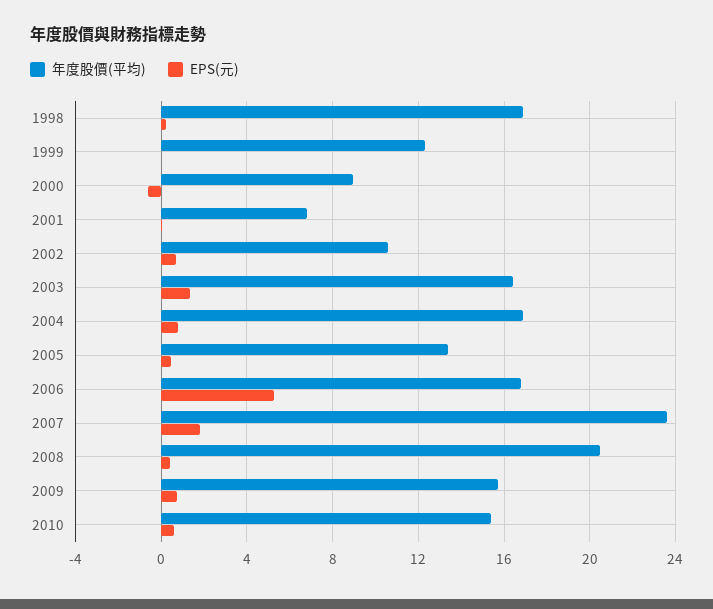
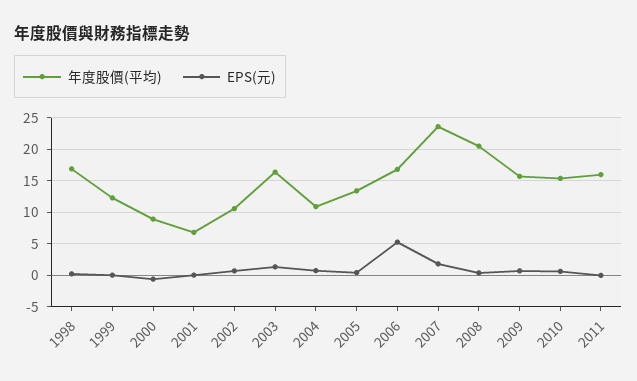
年度股價(平均), 2004: 17 -> 11
年度股價(平均), 2011: none -> 16
EPS(元), 2011: none -> 0

